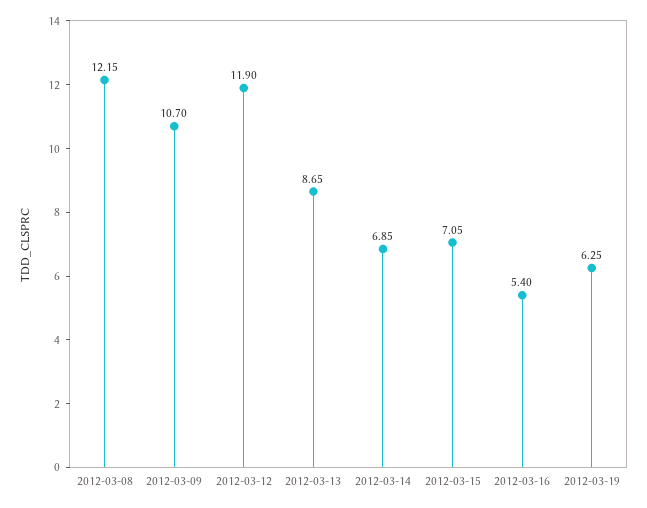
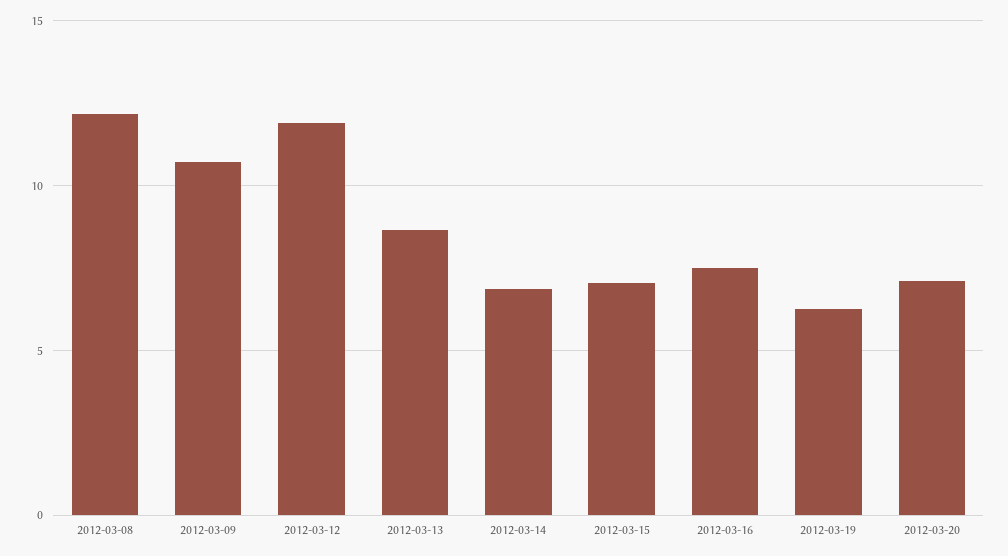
2012-03-16: 5.4 -> 7.5
2012-03-20: none -> 7

